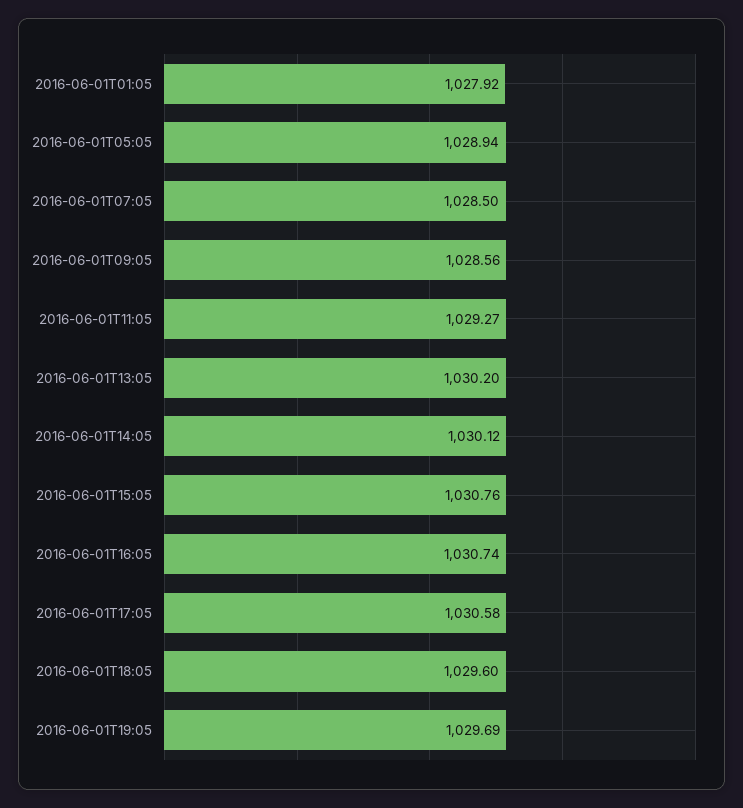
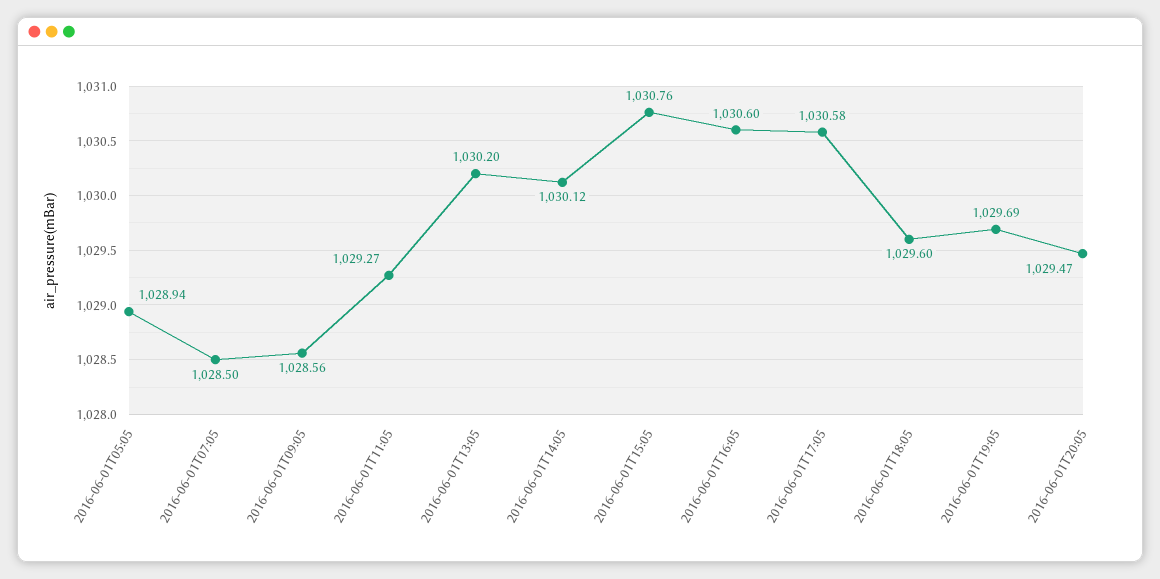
2016-06-01T01:05: 1027.92 -> none
2016-06-01T16:05: 1030.74 -> 1030.6
2016-06-01T20:05: none -> 1029.47

